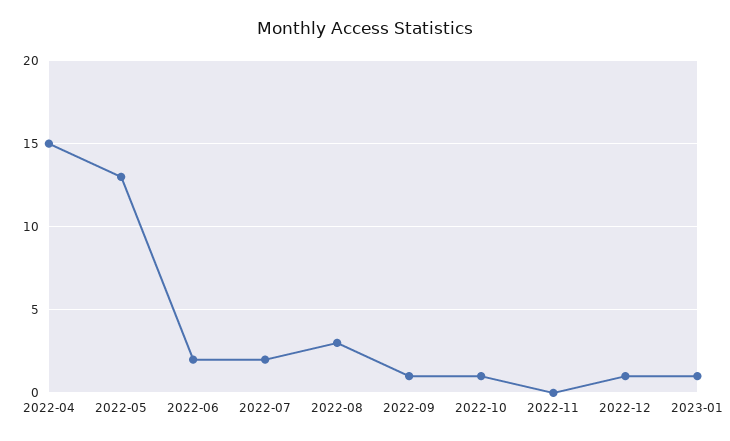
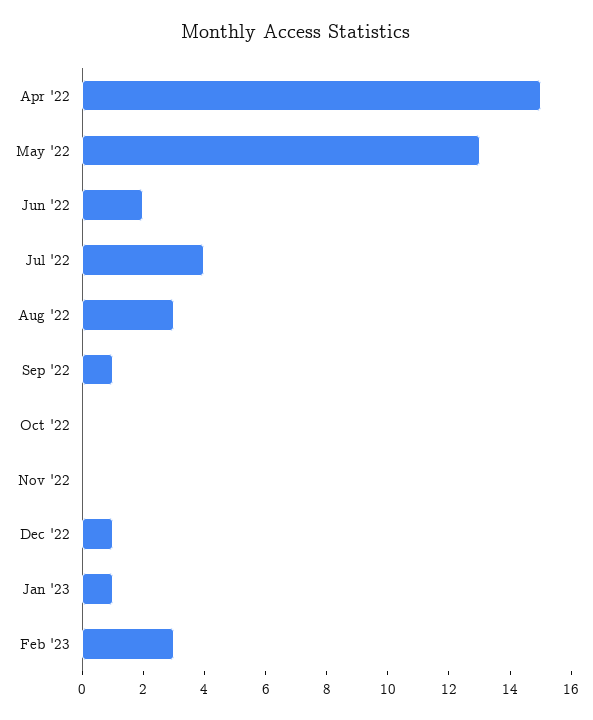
2022-07: 2 -> 4
2022-10: 1 -> 0
Feb '23: none -> 3

